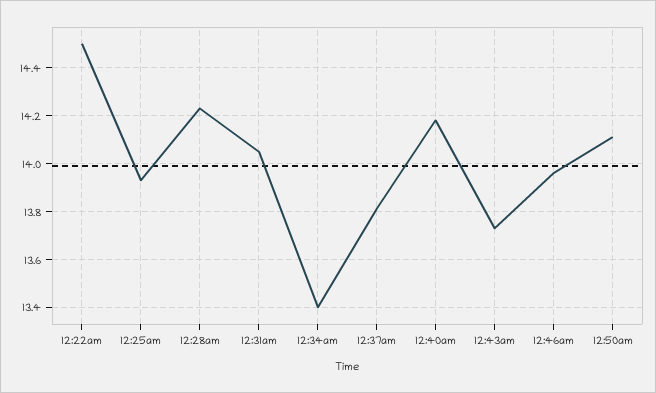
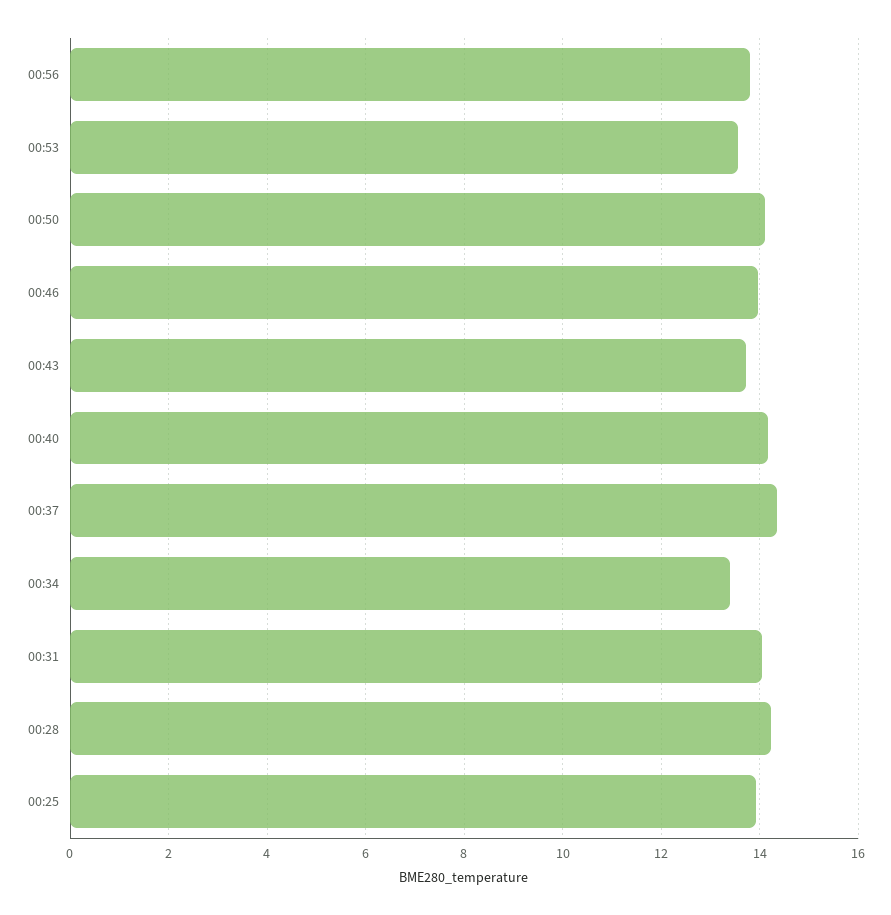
12:22am: 14.5 -> none
12:37am: 13.8 -> 14.4
00:56: none -> 13.8
00:53: none -> 13.6

